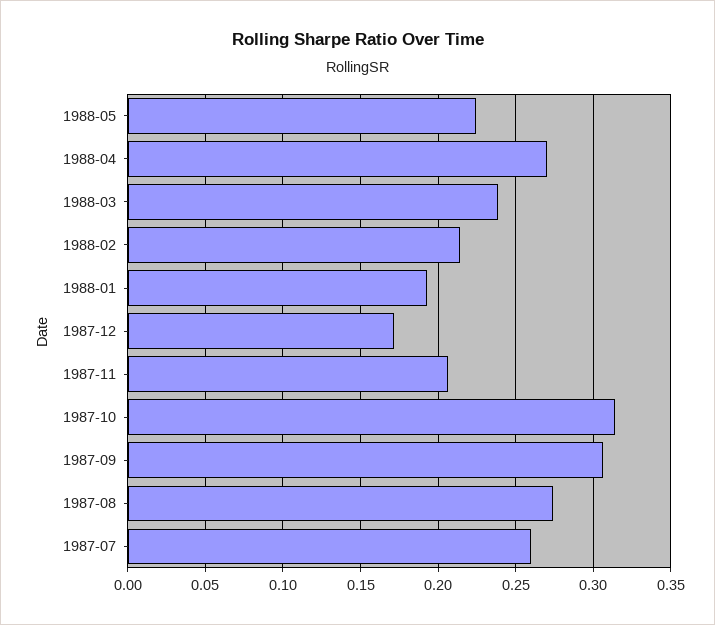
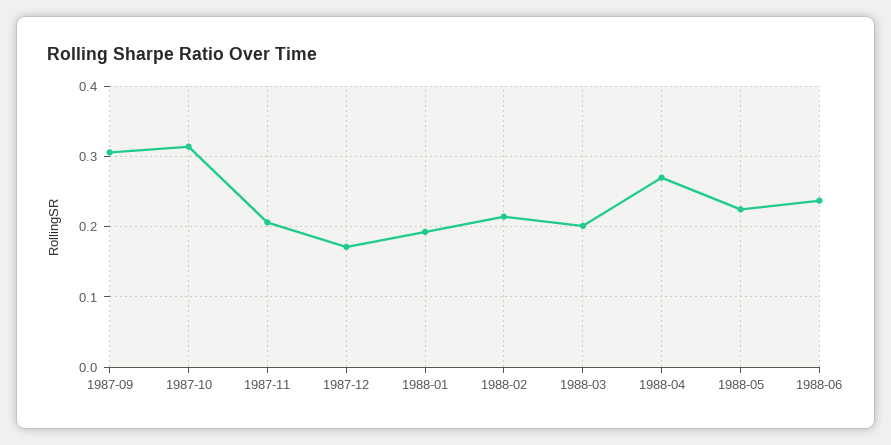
1988-03: 0.24 -> 0.2
1987-08: 0.275 -> none
1987-07: 0.26 -> none
1988-06: none -> 0.24

